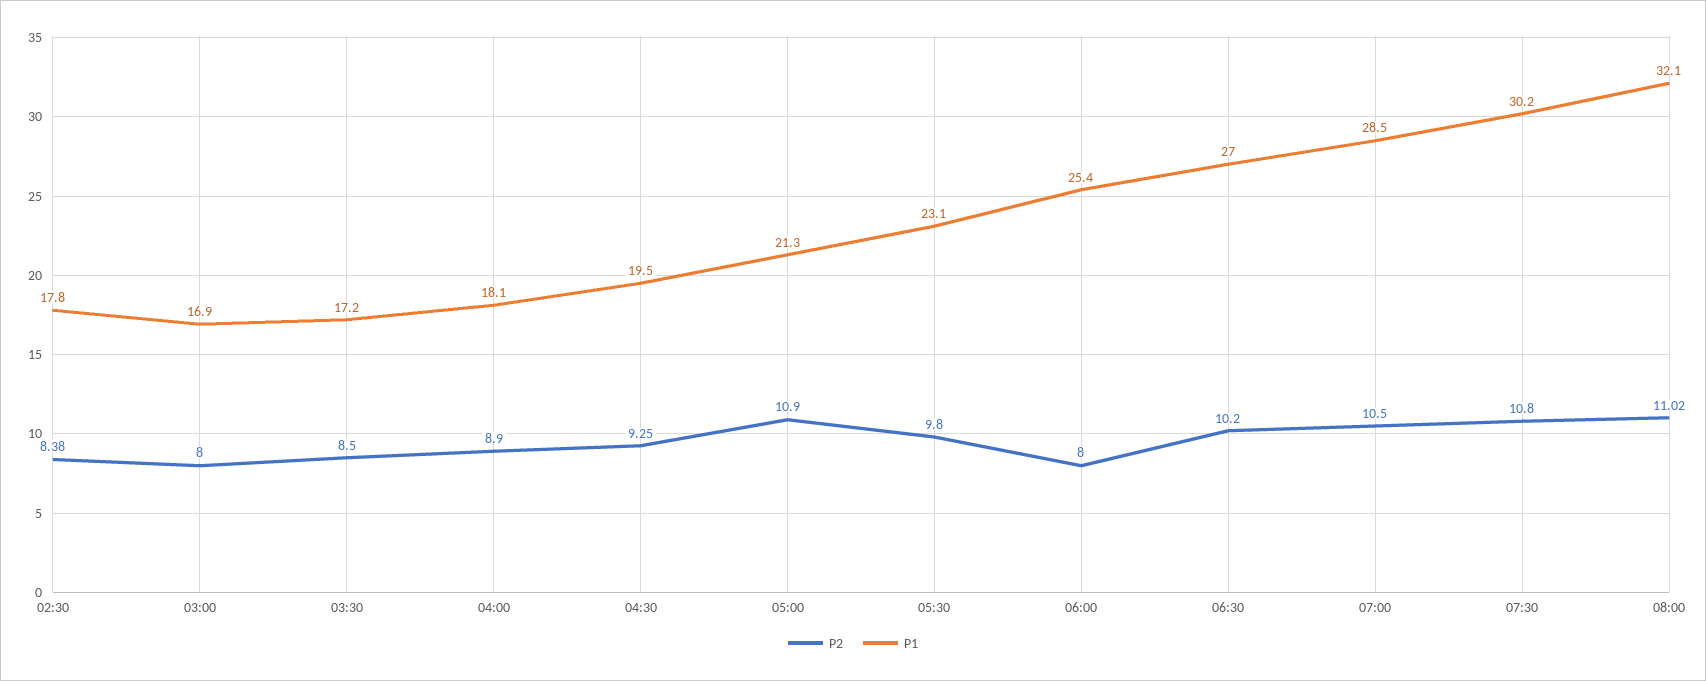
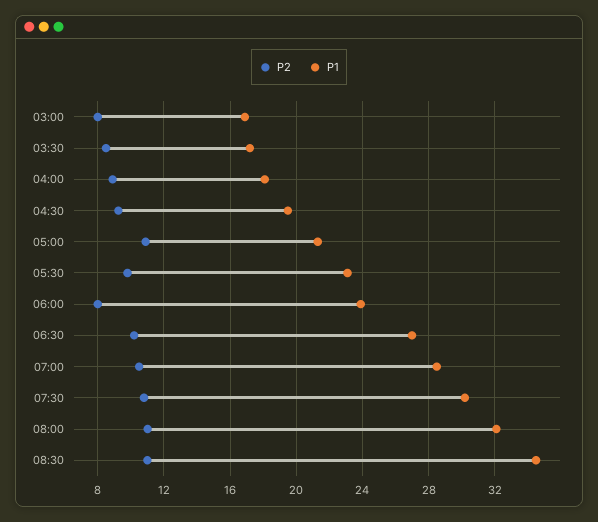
P2, 02:30: 8.38 -> none
P1, 02:30: 17.8 -> none
P1, 06:00: 25.4 -> 24
P2, 08:30: none -> 11
P1, 08:30: none -> 34.5

